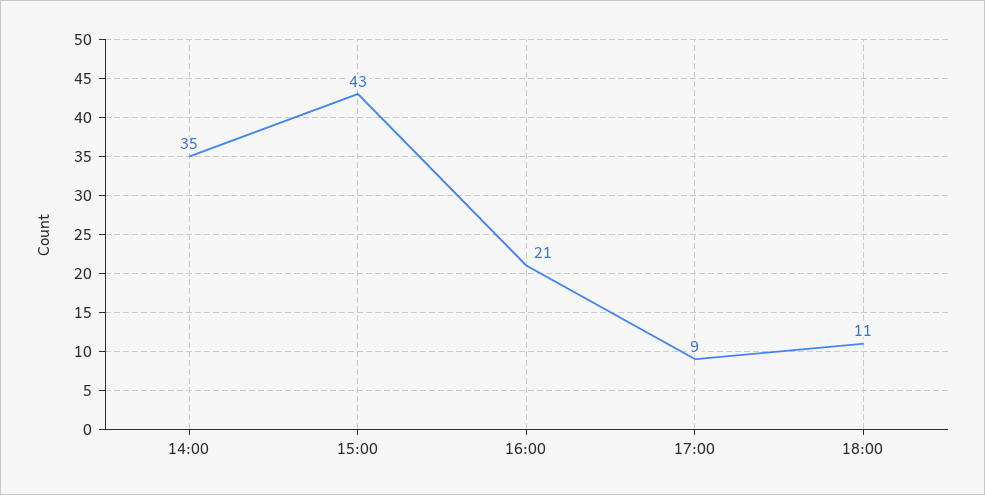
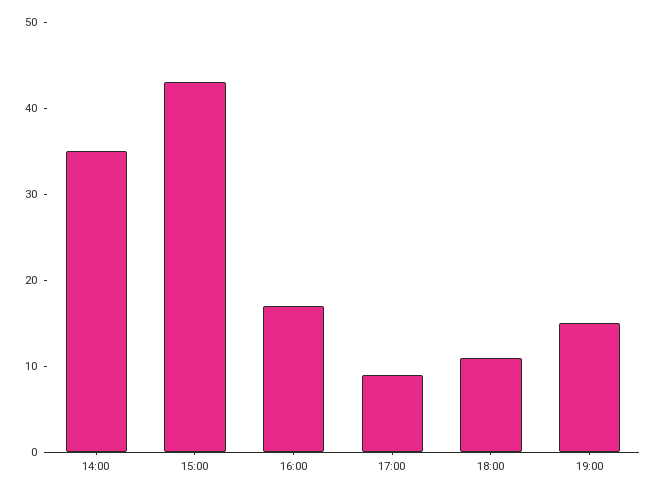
16:00: 21 -> 17
19:00: none -> 15

